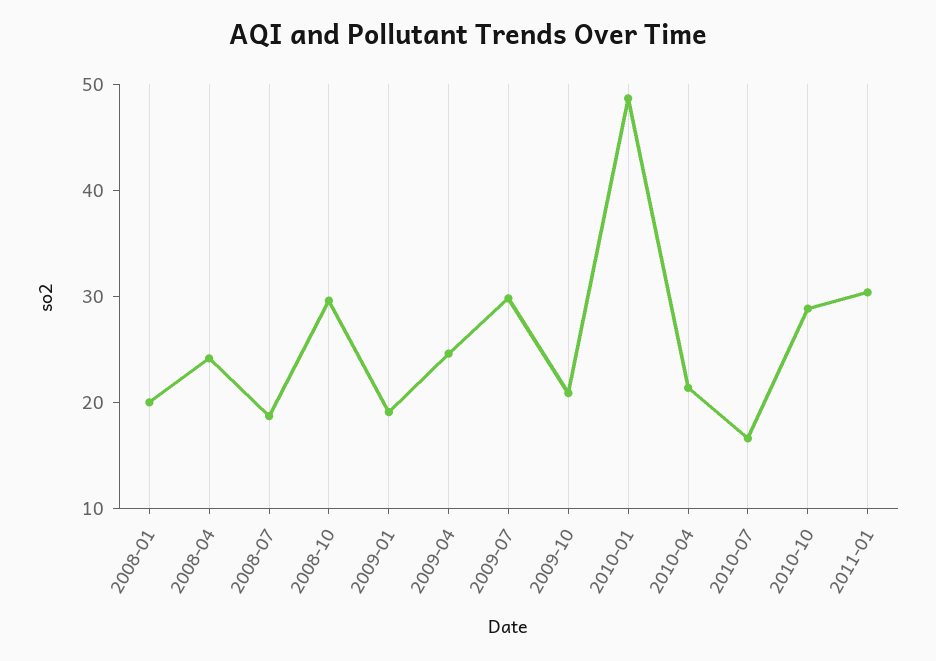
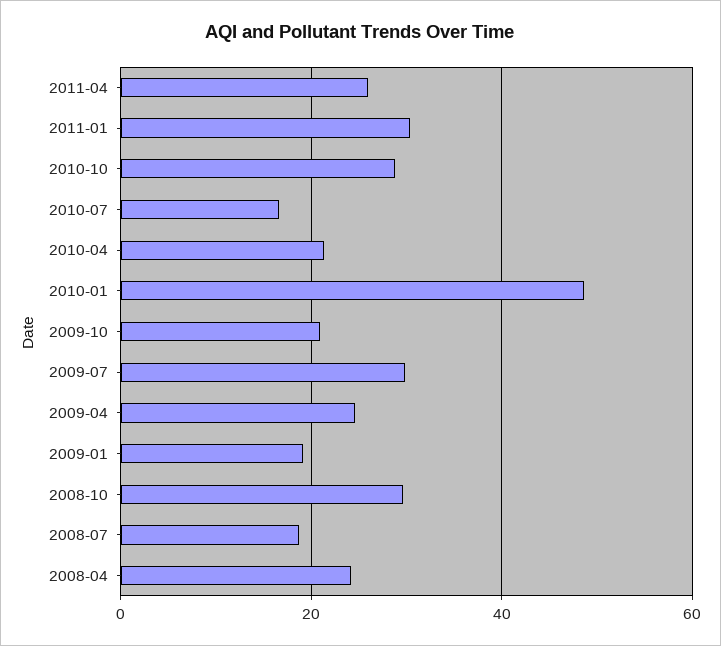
2008-01: 20 -> none
2011-04: none -> 26

